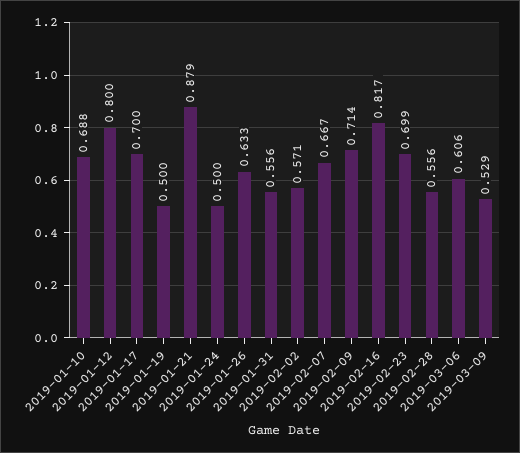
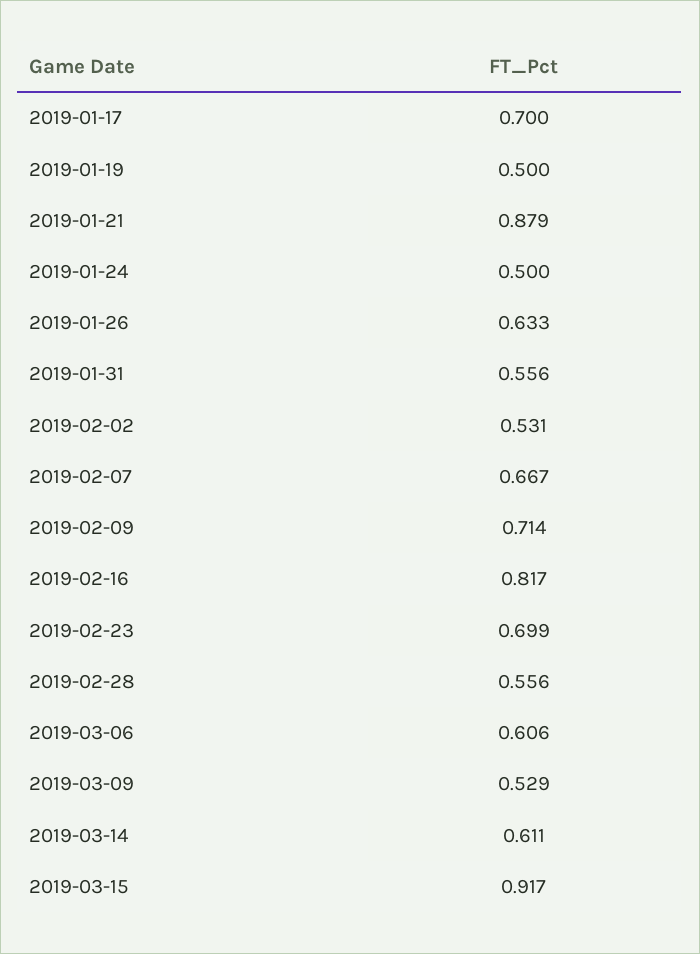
2019-01-10: 0.688 -> none
2019-01-12: 0.8 -> none
2019-02-02: 0.571 -> 0.531
2019-03-14: none -> 0.611
2019-03-15: none -> 0.917

